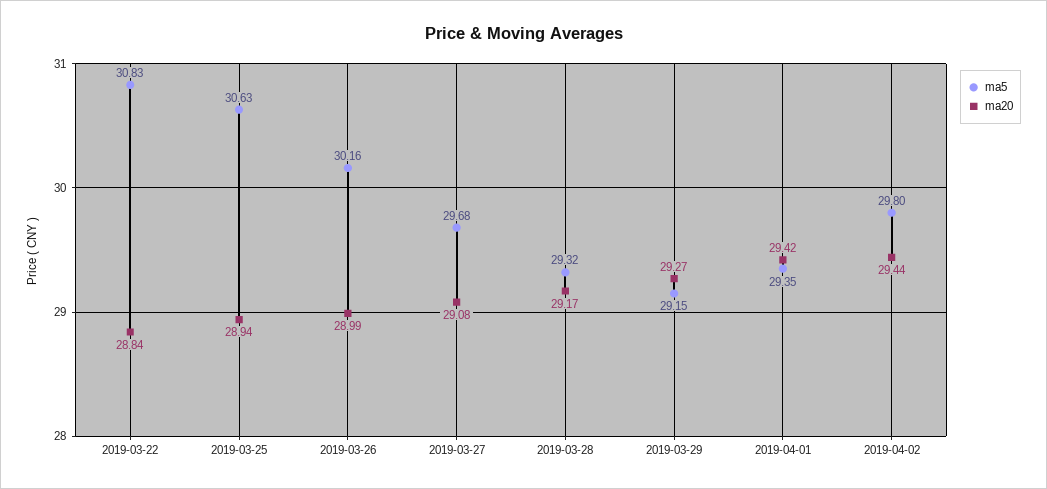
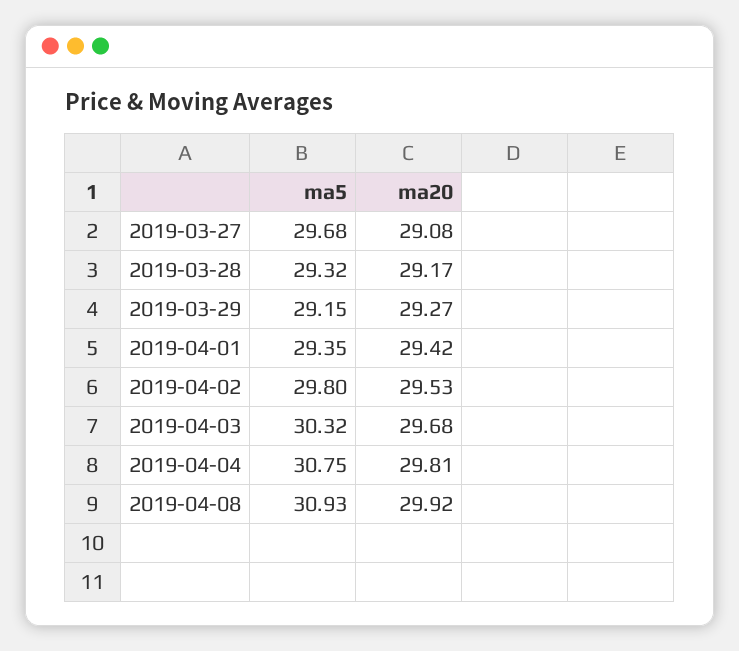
ma5, 2019-03-22: 30.83 -> none
ma20, 2019-03-22: 28.84 -> none
ma5, 2019-03-25: 30.63 -> none
ma20, 2019-03-25: 28.94 -> none
ma5, 2019-03-26: 30.16 -> none
ma20, 2019-03-26: 28.99 -> none
ma20, 2019-04-02: 29.44 -> 29.53
ma5, 2019-04-03: none -> 30.32
ma20, 2019-04-03: none -> 29.68
ma5, 2019-04-04: none -> 30.75
ma20, 2019-04-04: none -> 29.81
ma5, 2019-04-08: none -> 30.93
ma20, 2019-04-08: none -> 29.92

